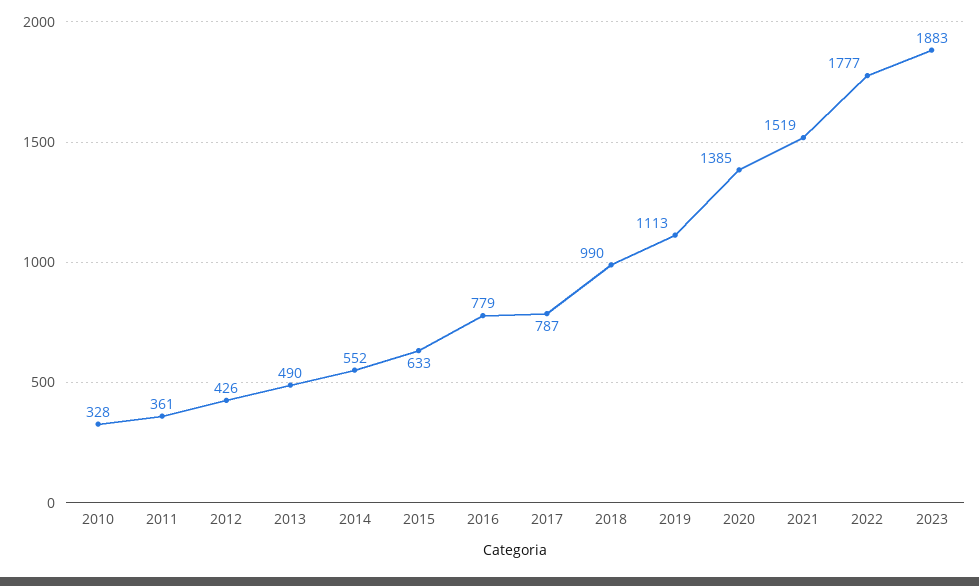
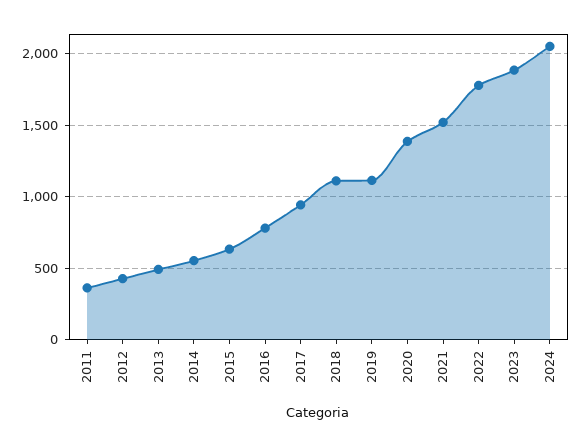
2010: 328 -> none
2017: 787 -> 950
2018: 990 -> 1100
2024: none -> 2050

